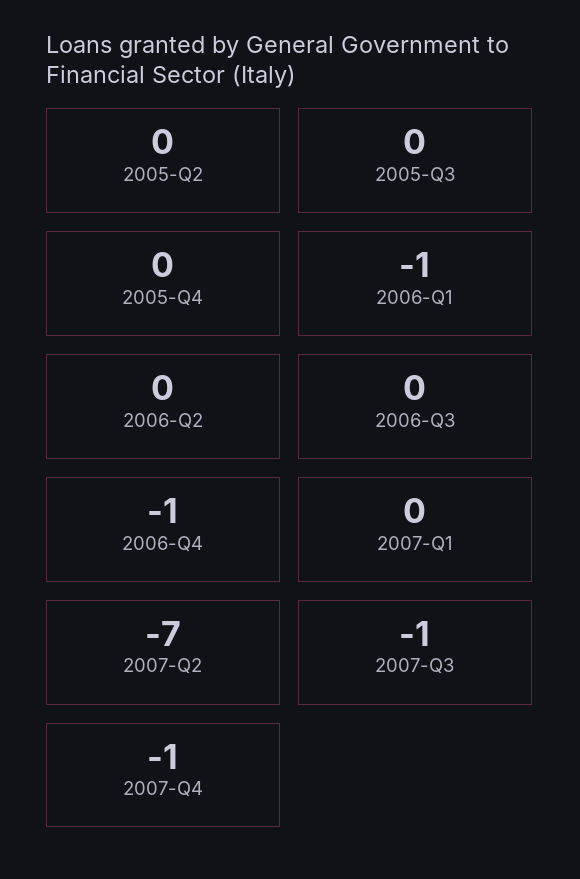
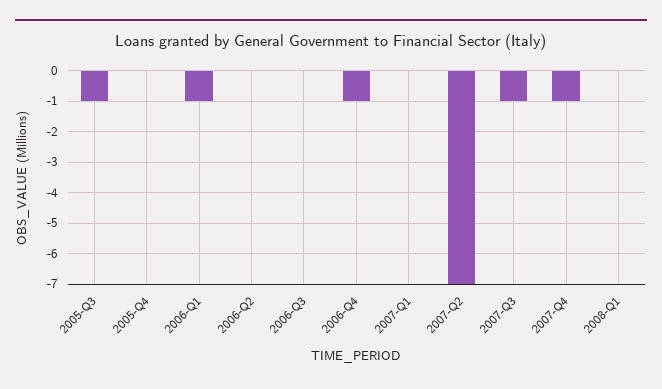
2005-Q2: 0 -> none
2005-Q3: 0 -> -1
2008-Q1: none -> 0

